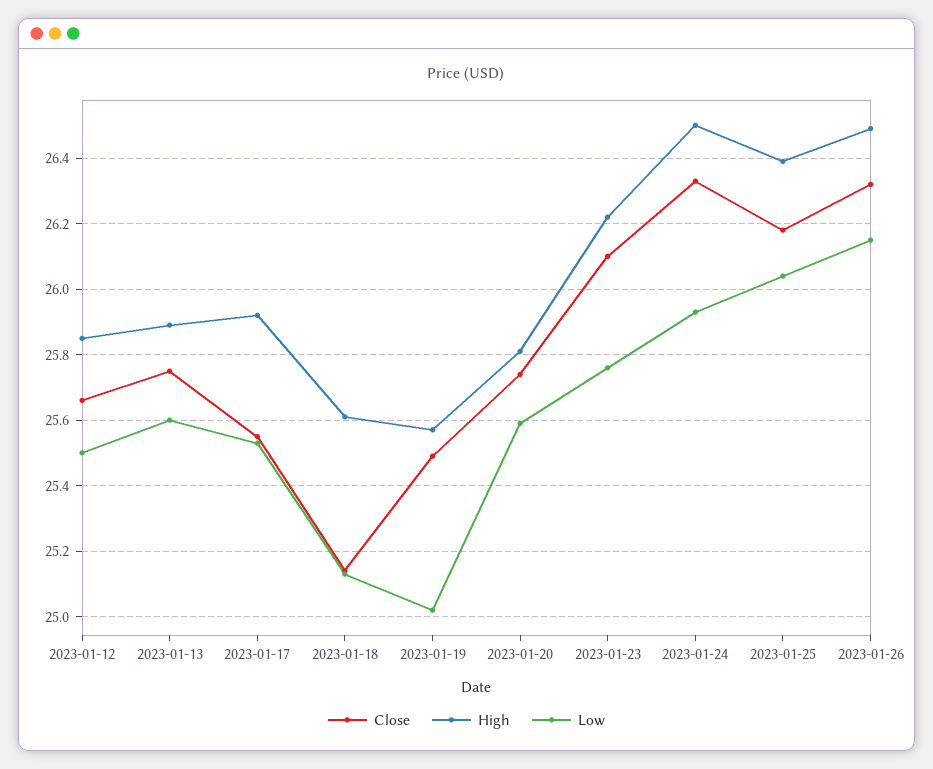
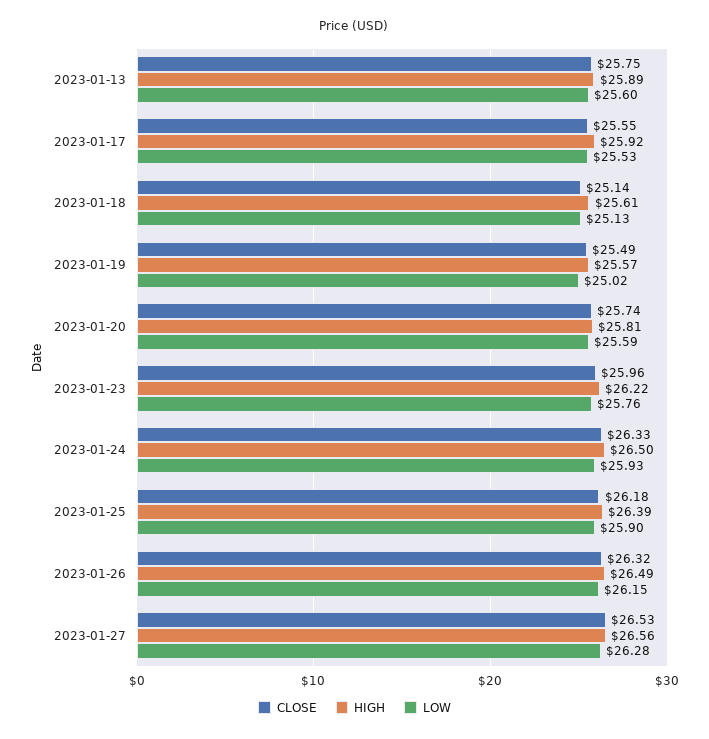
Close, 2023-01-12: 25.65 -> none
High, 2023-01-12: 25.85 -> none
Low, 2023-01-12: 25.5 -> none
Close, 2023-01-23: 26.1 -> 25.96
Low, 2023-01-25: 26.05 -> 25.9
Close, 2023-01-27: none -> 26.53
High, 2023-01-27: none -> 26.56
Low, 2023-01-27: none -> 26.28

